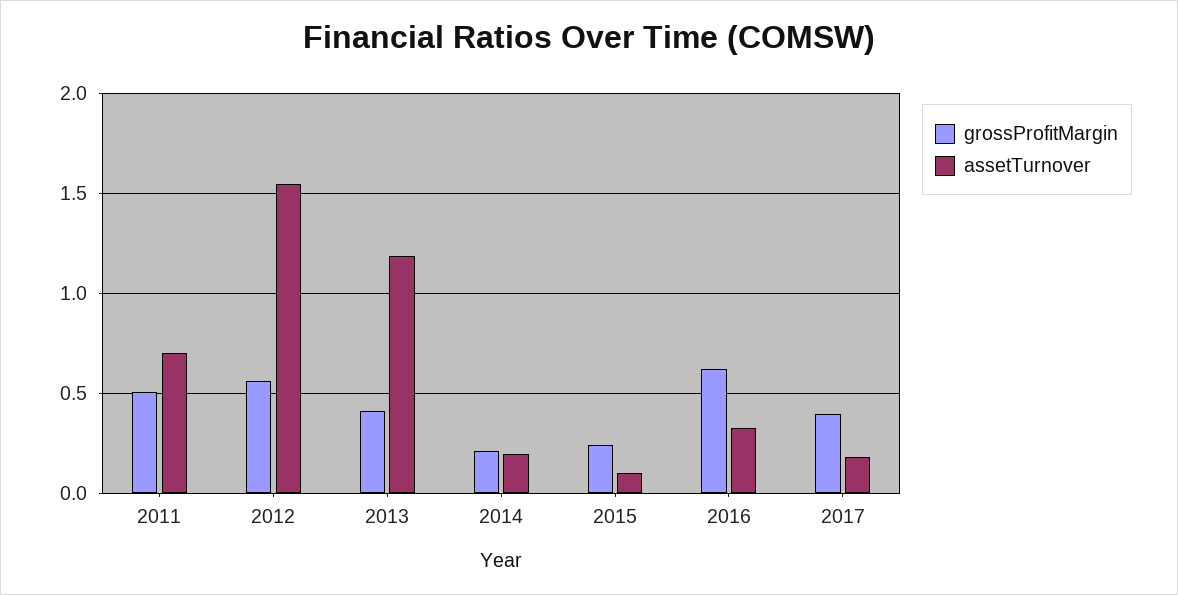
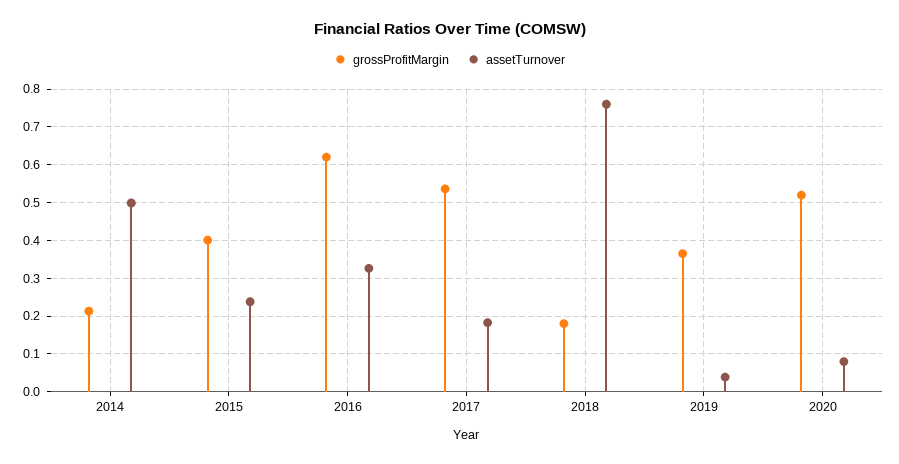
grossProfitMargin, 2011: 0.5 -> none
assetTurnover, 2011: 0.7 -> none
grossProfitMargin, 2012: 0.55 -> none
assetTurnover, 2012: 1.55 -> none
grossProfitMargin, 2013: 0.4 -> none
assetTurnover, 2013: 1.2 -> none
assetTurnover, 2014: 0.2 -> 0.5
grossProfitMargin, 2015: 0.25 -> 0.4
assetTurnover, 2015: 0.1 -> 0.24
grossProfitMargin, 2017: 0.4 -> 0.54
grossProfitMargin, 2018: none -> 0.18
assetTurnover, 2018: none -> 0.76
grossProfitMargin, 2019: none -> 0.36
assetTurnover, 2019: none -> 0.04
grossProfitMargin, 2020: none -> 0.52
assetTurnover, 2020: none -> 0.08

